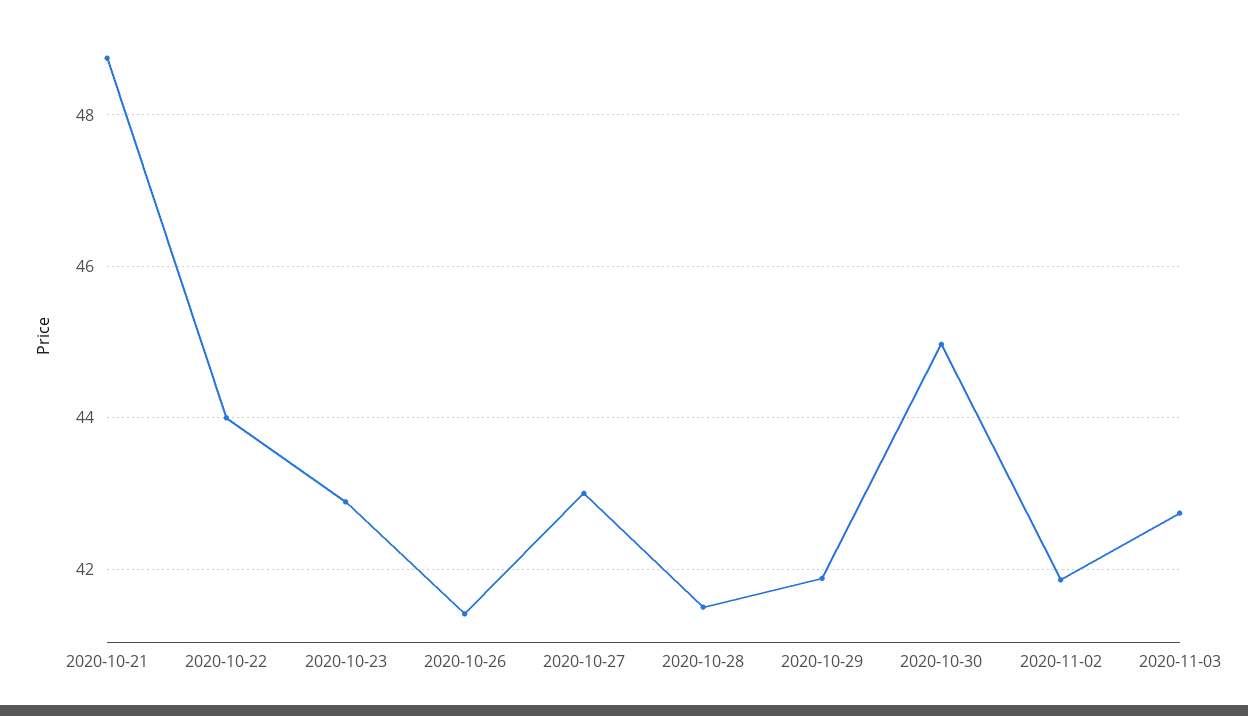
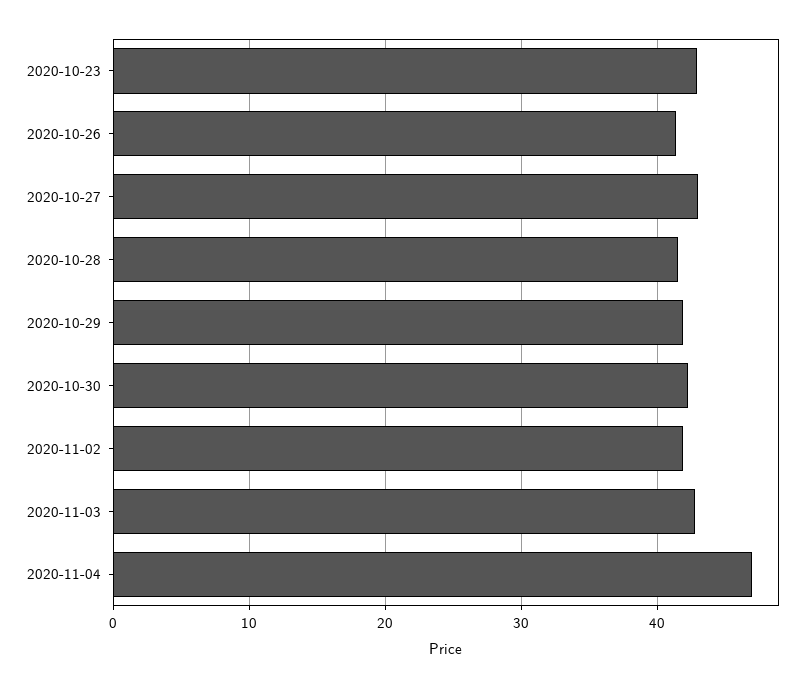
2020-10-21: 48.8 -> none
2020-10-22: 44 -> none
2020-10-30: 45 -> 42
2020-11-04: none -> 47

